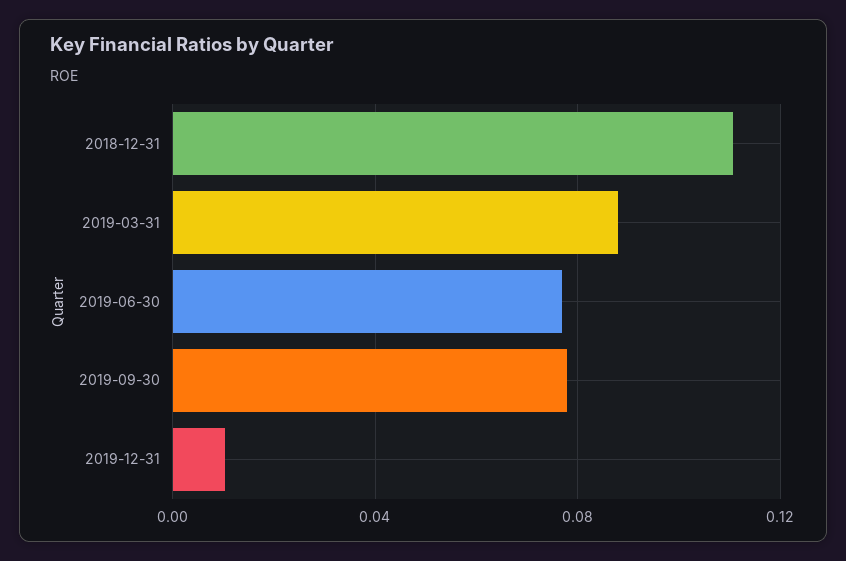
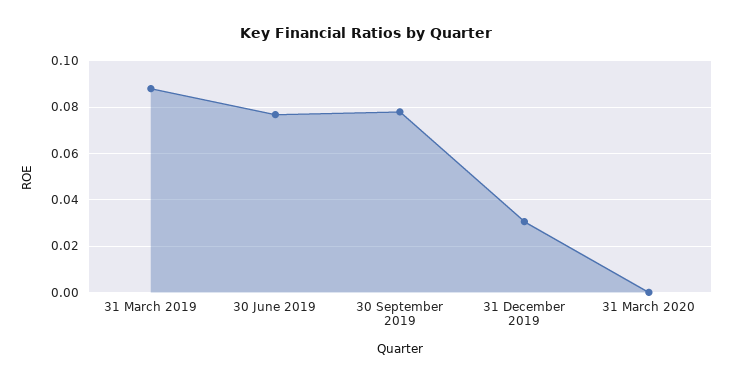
2018-12-31: 0.11 -> none
2019-12-31: 0.01 -> 0.03
31 March 2020: none -> 0

